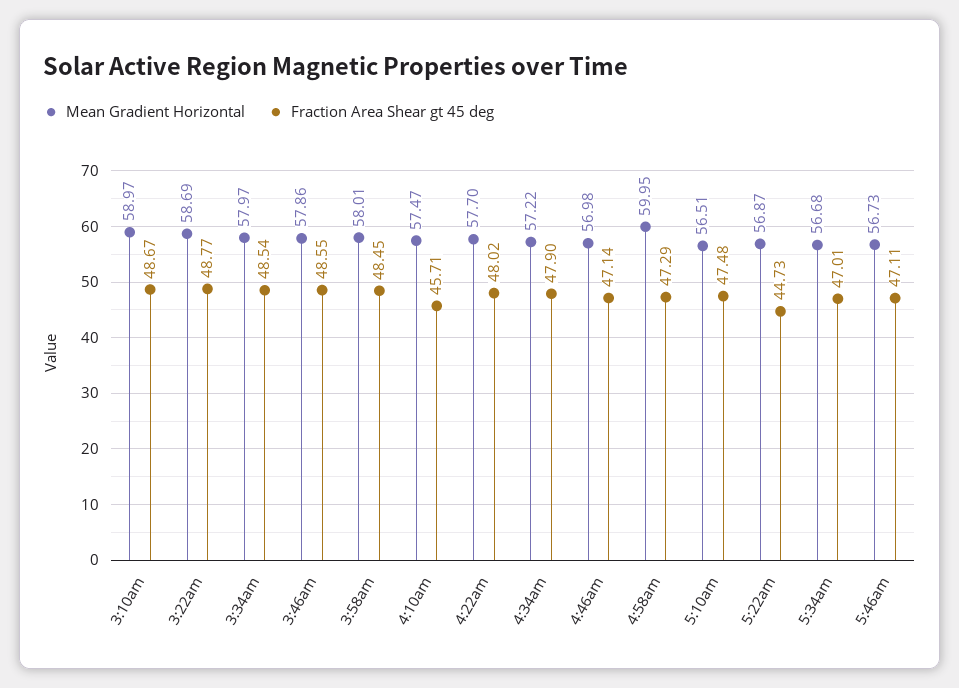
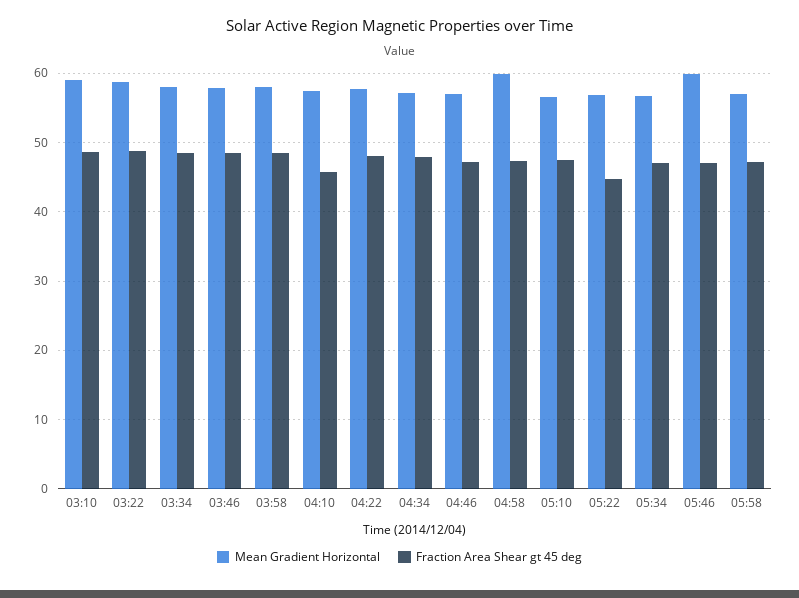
Mean Gradient Horizontal, 5:46am: 56.73 -> 60
Mean Gradient Horizontal, 05:58: none -> 57
Fraction Area Shear gt 45 deg, 05:58: none -> 47

